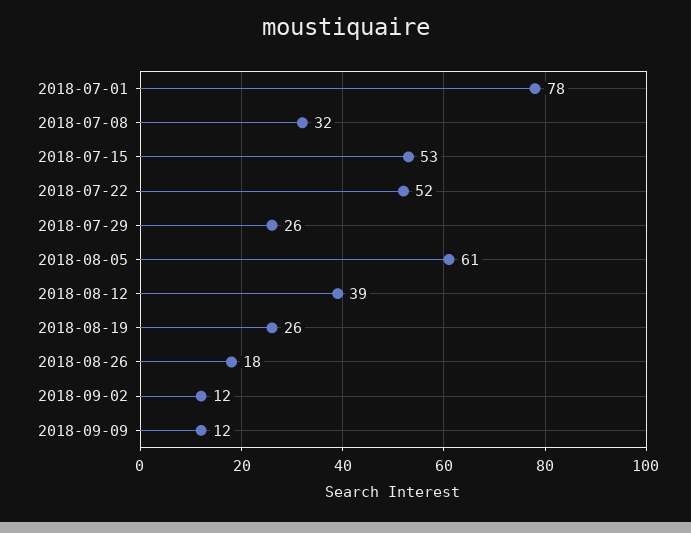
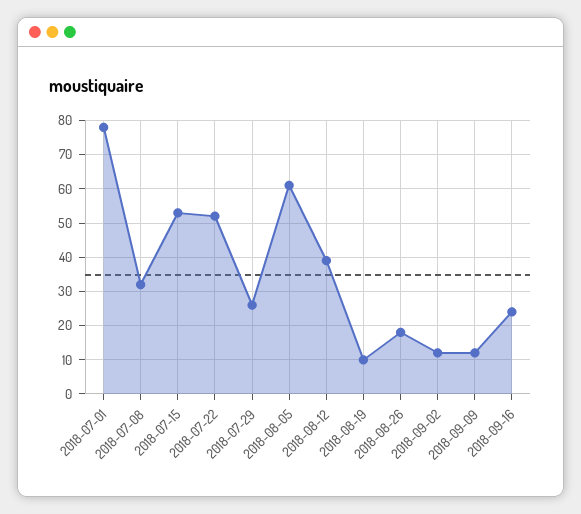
2018-08-19: 26 -> 10
2018-09-16: none -> 25

